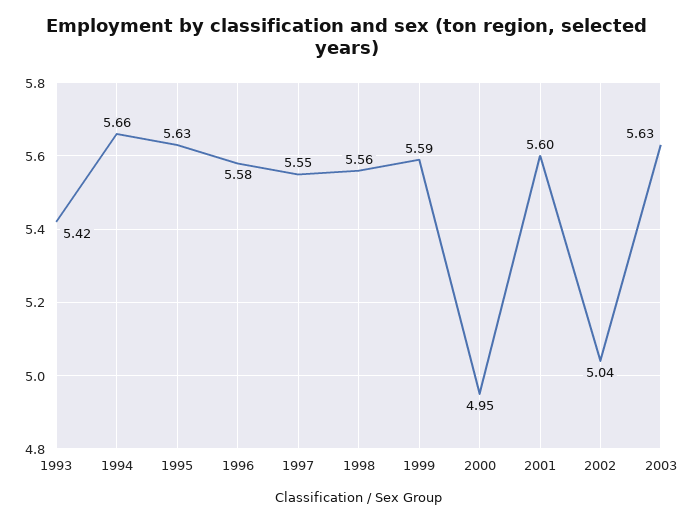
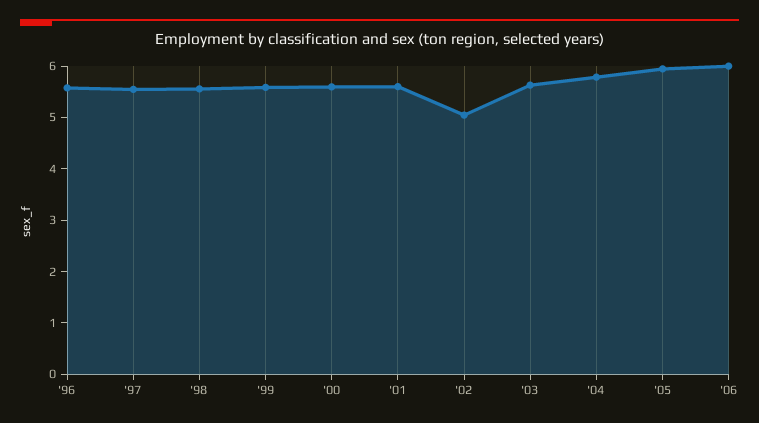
1993: 5.42 -> none
1994: 5.66 -> none
1995: 5.63 -> none
2000: 4.95 -> 5.6
'04: none -> 5.8
'05: none -> 6
'06: none -> 6

